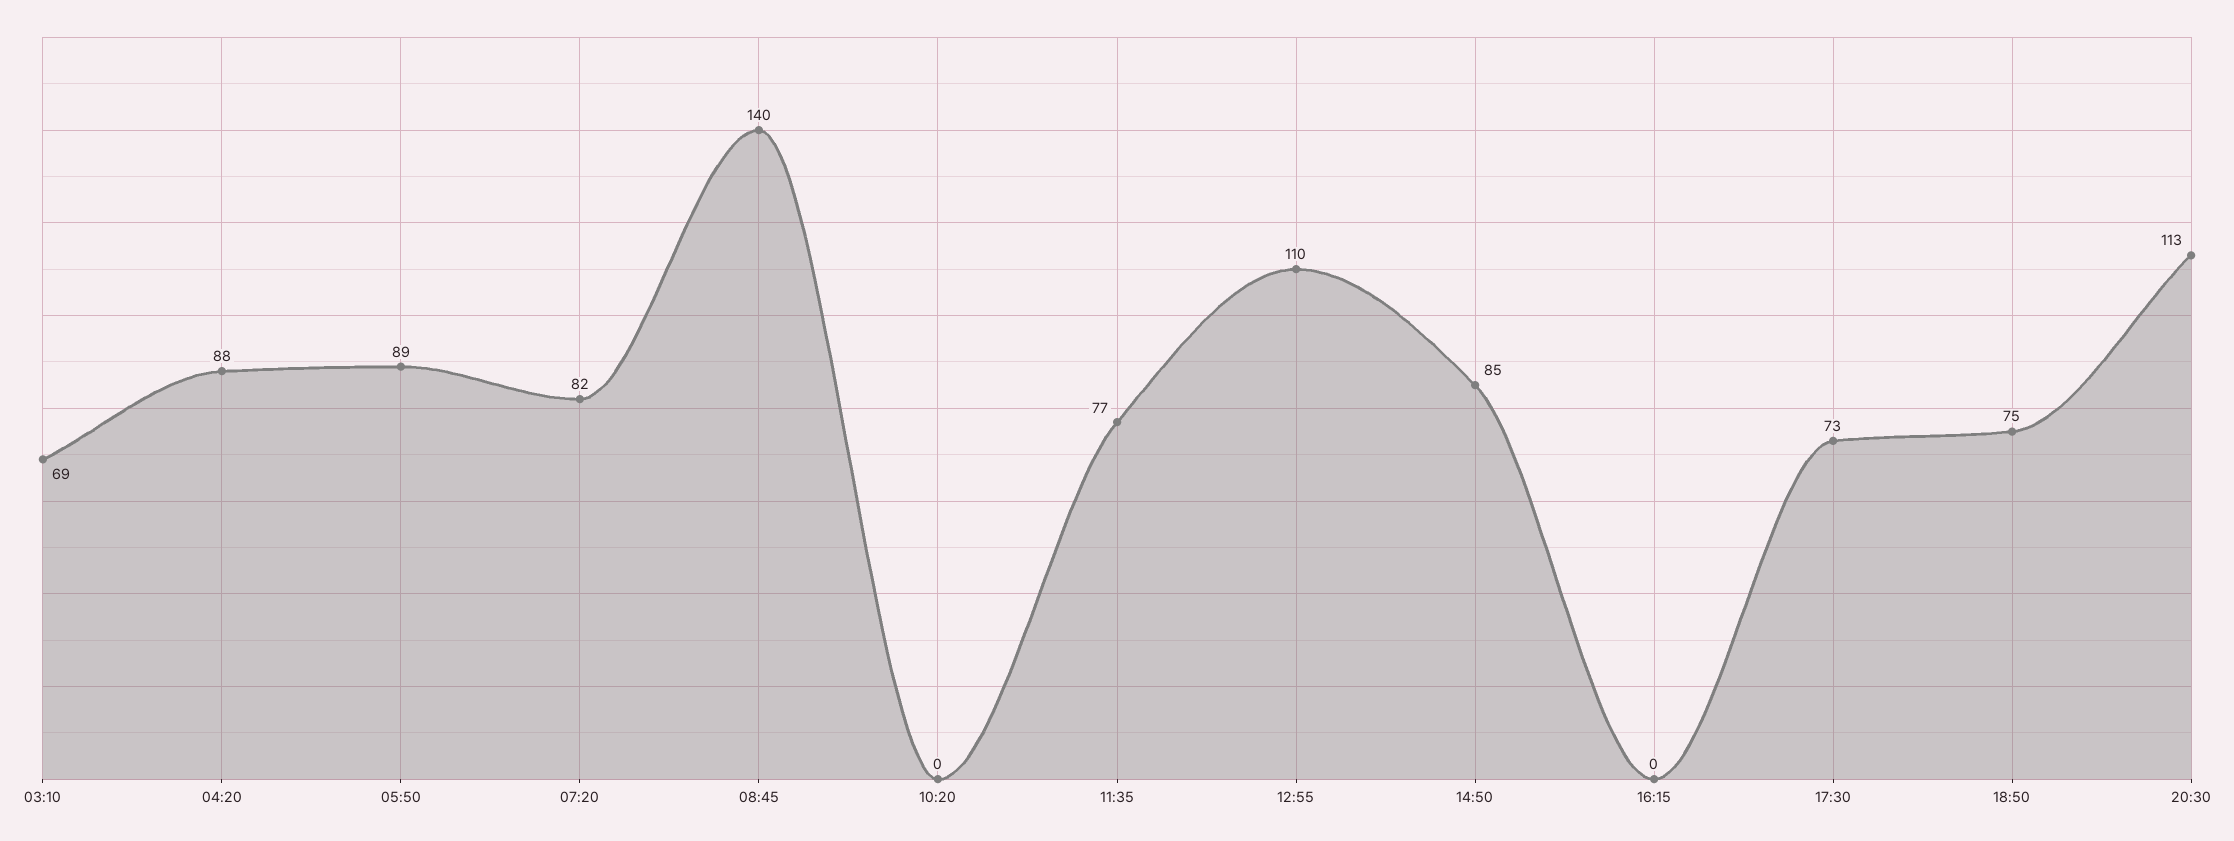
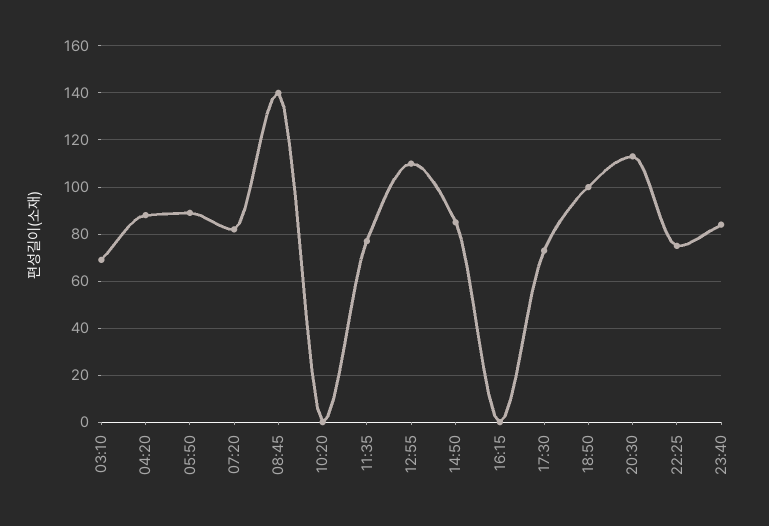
18:50: 75 -> 100
22:25: none -> 75
23:40: none -> 85

